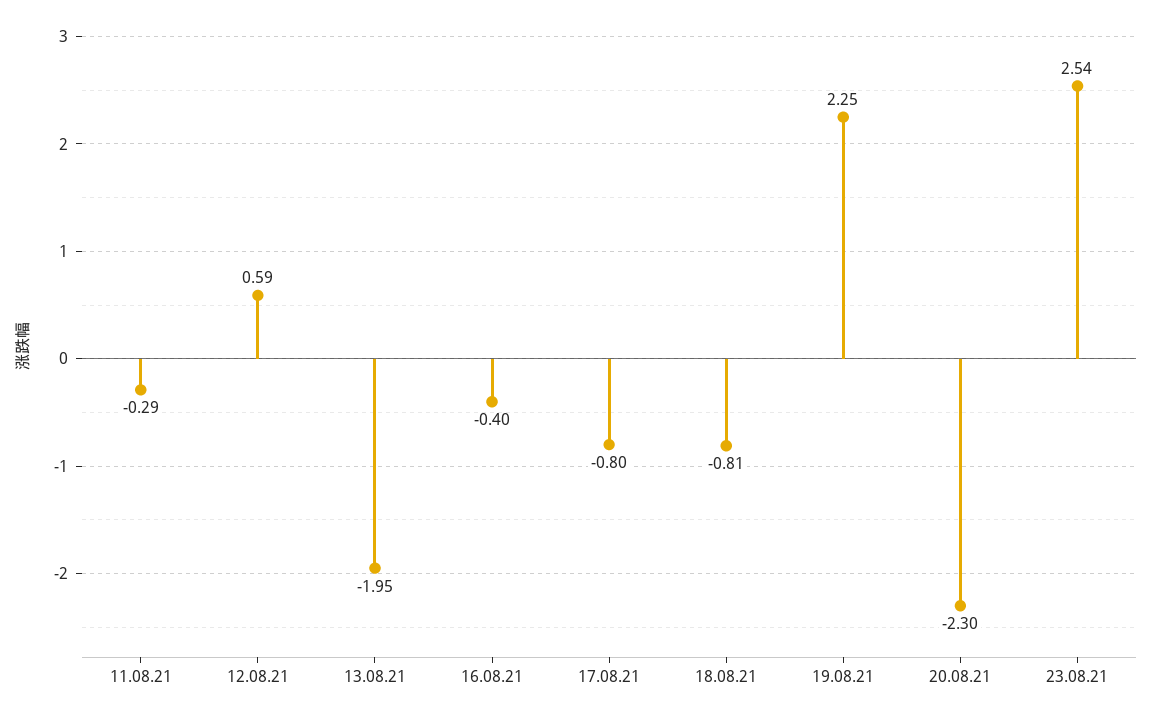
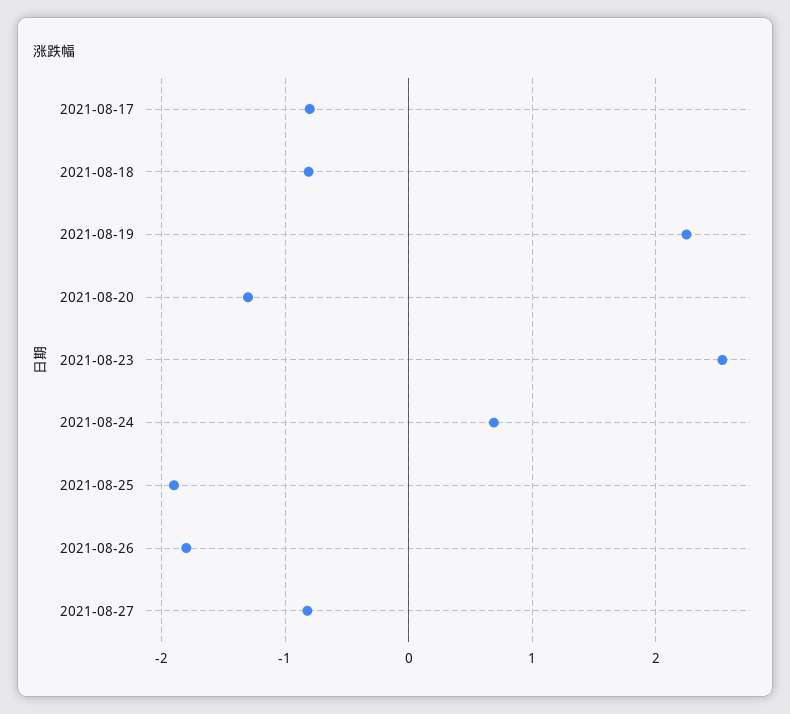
11.08.21: -0.29 -> none
12.08.21: 0.59 -> none
13.08.21: -1.95 -> none
16.08.21: -0.4 -> none
20.08.21: -2.3 -> -1.3
2021-08-24: none -> 0.7
2021-08-25: none -> -1.9
2021-08-26: none -> -1.8
2021-08-27: none -> -0.8

